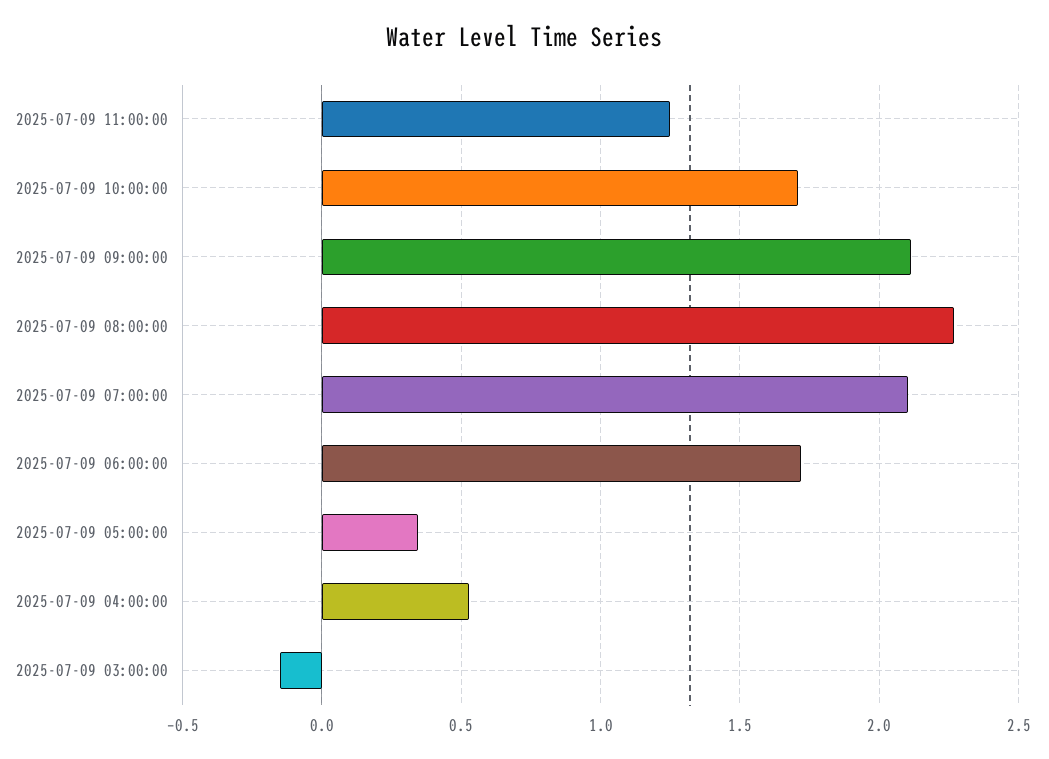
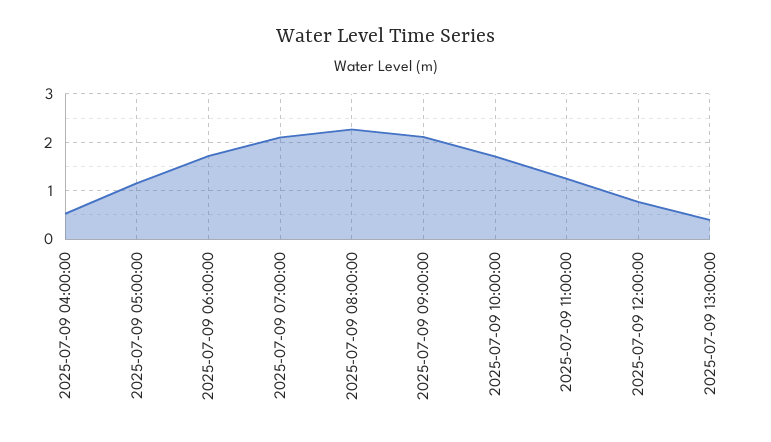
2025-07-09 05:00:00: 0.35 -> 1.2
2025-07-09 03:00:00: -0.15 -> none
2025-07-09 12:00:00: none -> 0.8
2025-07-09 13:00:00: none -> 0.4

